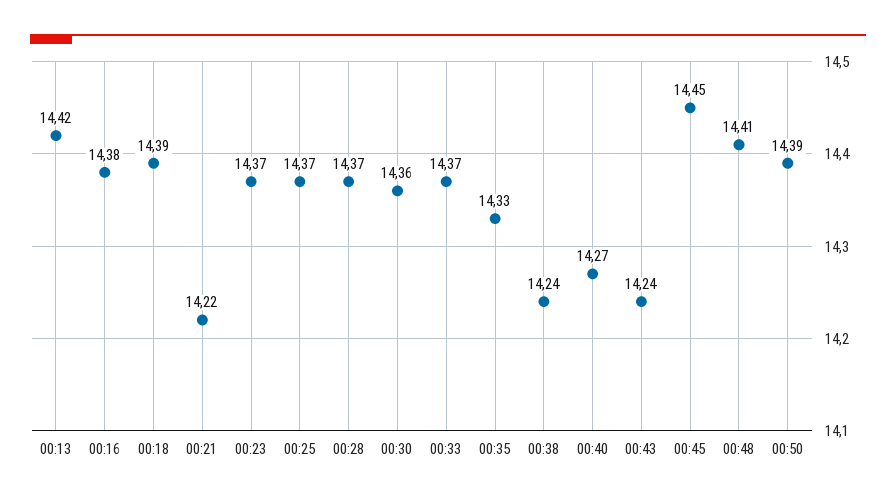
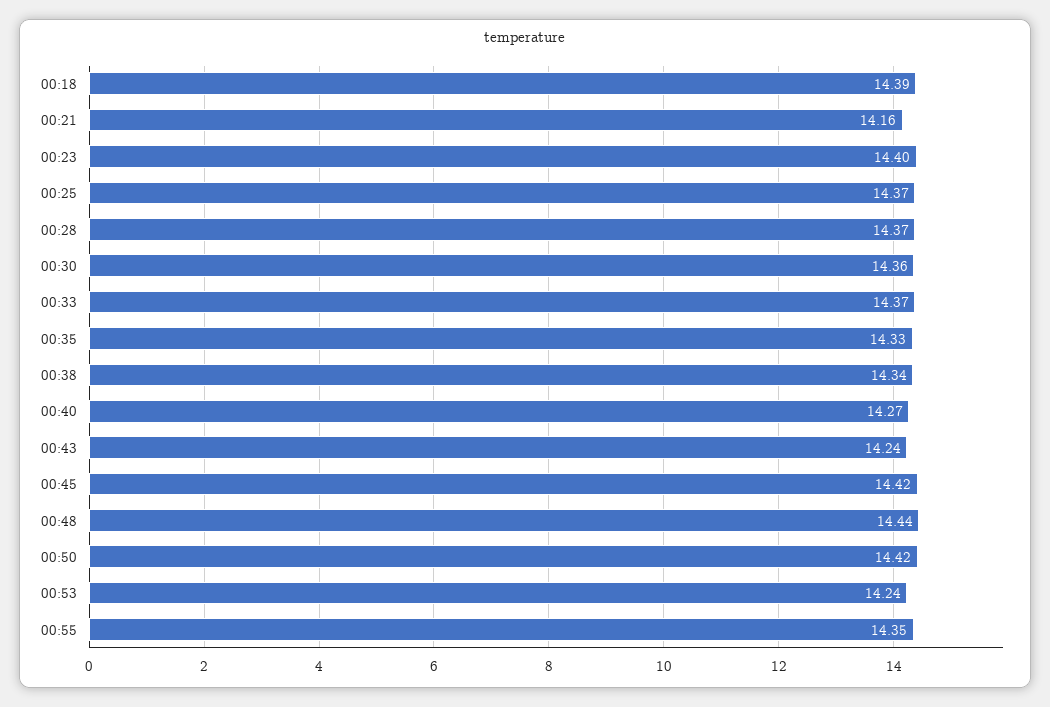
00:13: 14.42 -> none
00:16: 14.38 -> none
00:21: 14.22 -> 14.16
00:23: 14.37 -> 14.4
00:38: 14.24 -> 14.34
00:45: 14.45 -> 14.42
00:48: 14.41 -> 14.44
00:50: 14.39 -> 14.42
00:53: none -> 14.24
00:55: none -> 14.35

